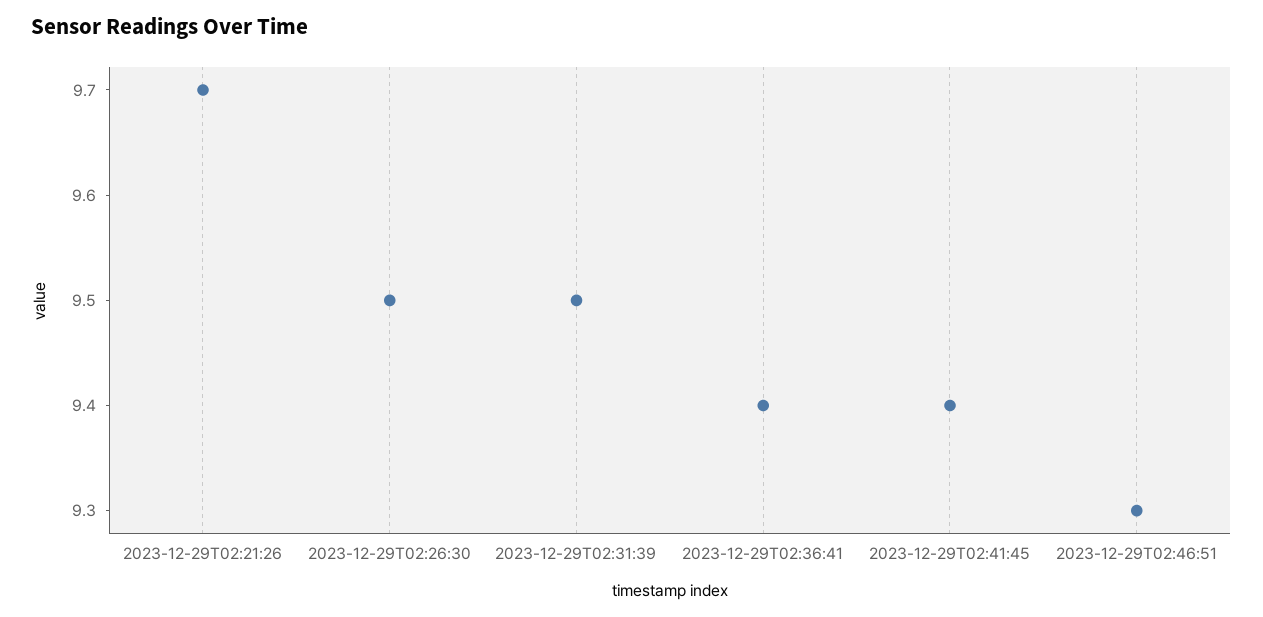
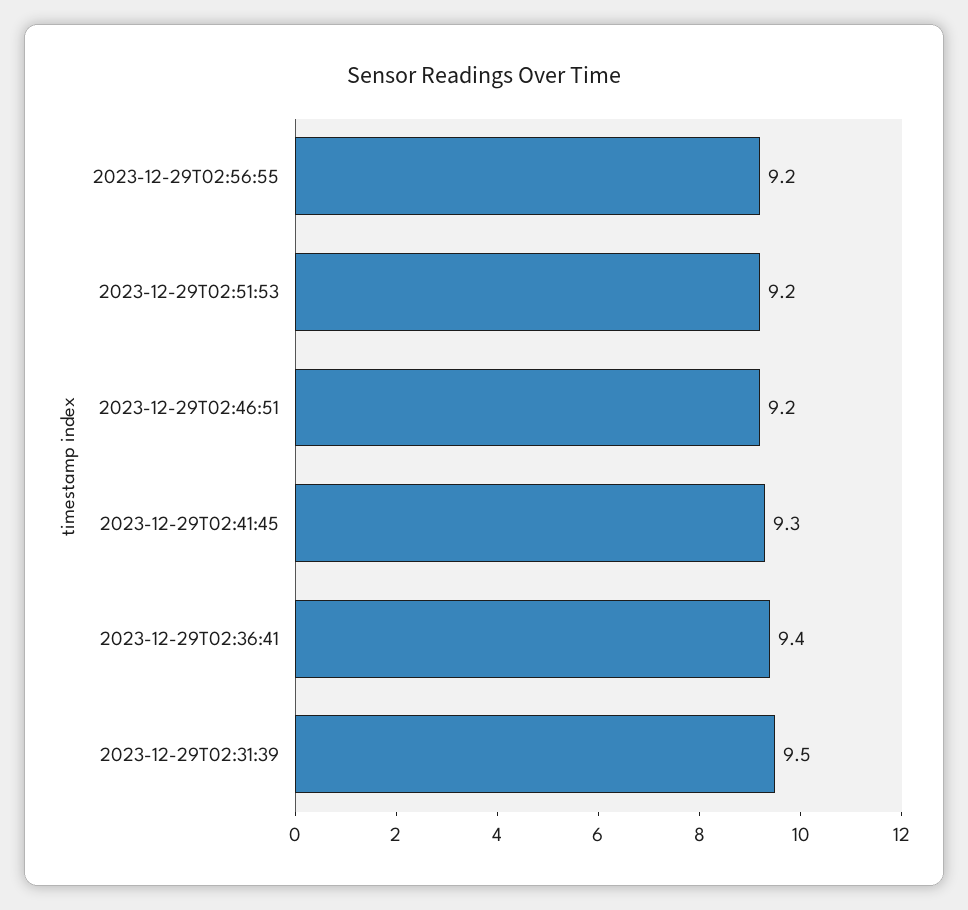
2023-12-29T02:21:26: 9.7 -> none
2023-12-29T02:26:30: 9.5 -> none
2023-12-29T02:41:45: 9.4 -> 9.3
2023-12-29T02:46:51: 9.3 -> 9.2
2023-12-29T02:56:55: none -> 9.2
2023-12-29T02:51:53: none -> 9.2

